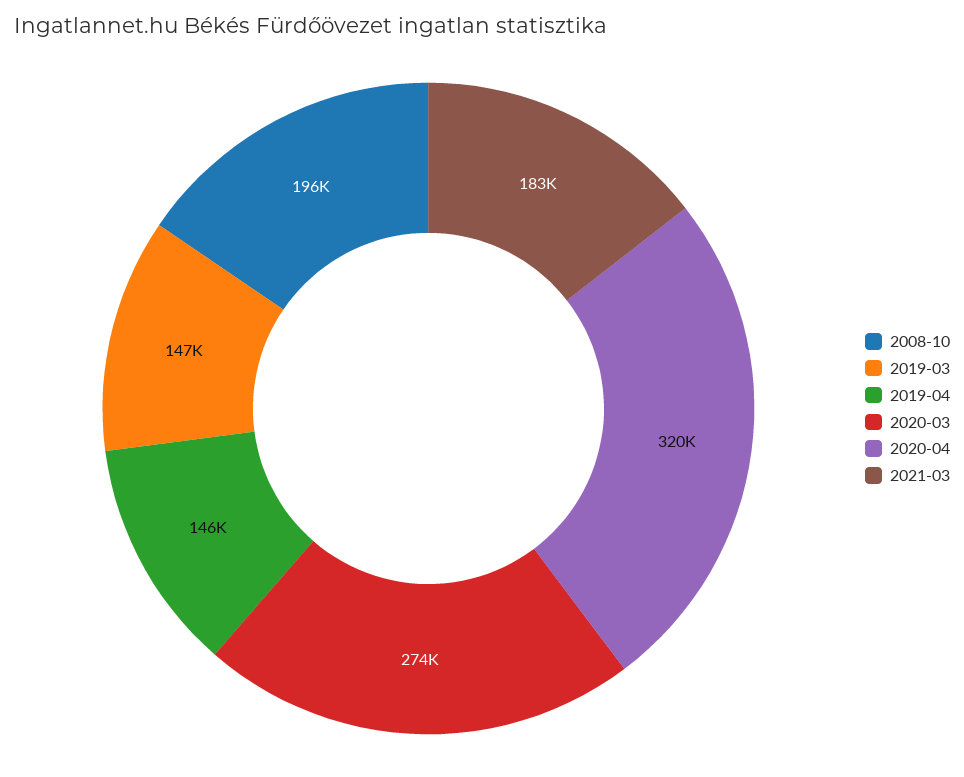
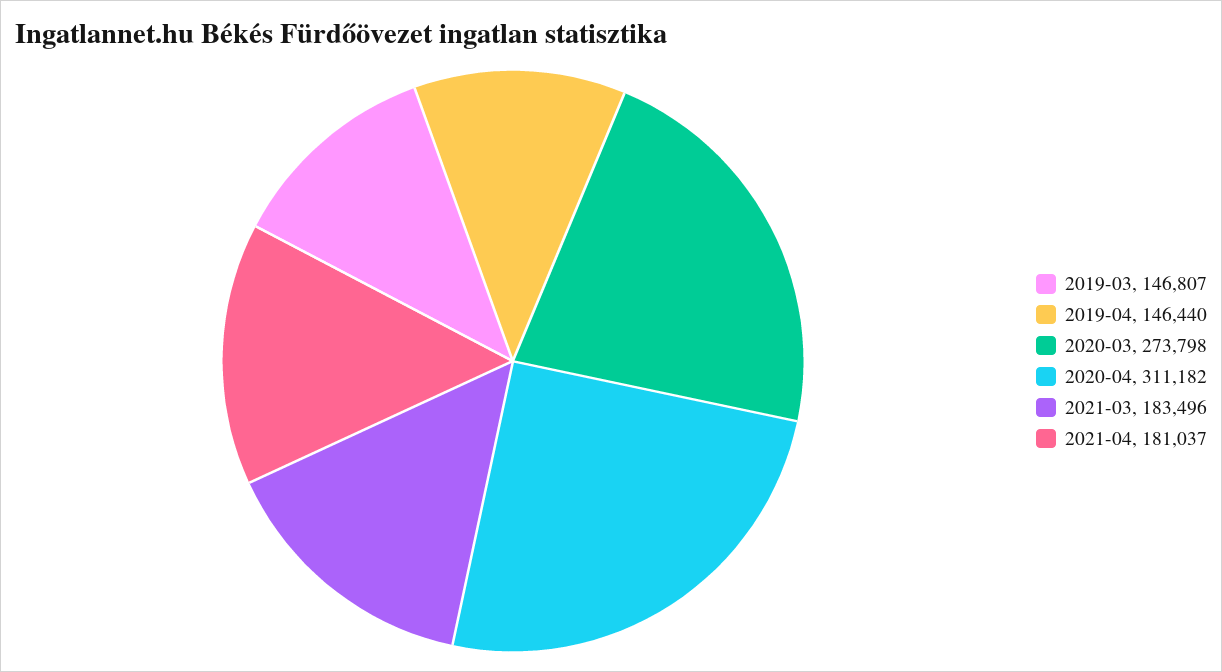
2008-10: 196000 -> none
2020-04: 320000 -> 311182
2021-04: none -> 181037

